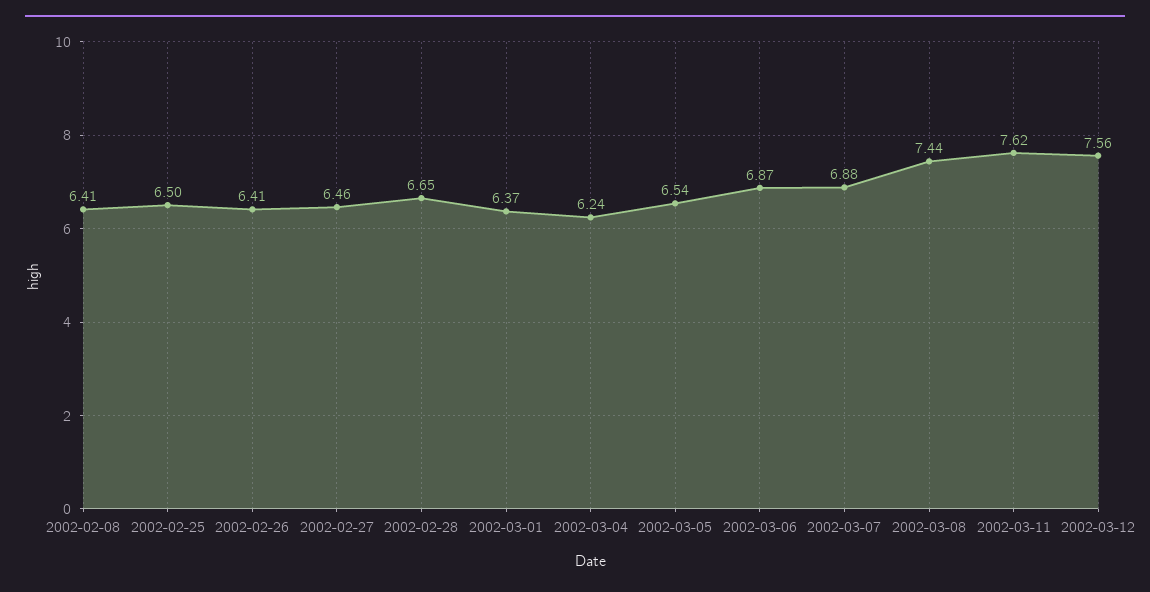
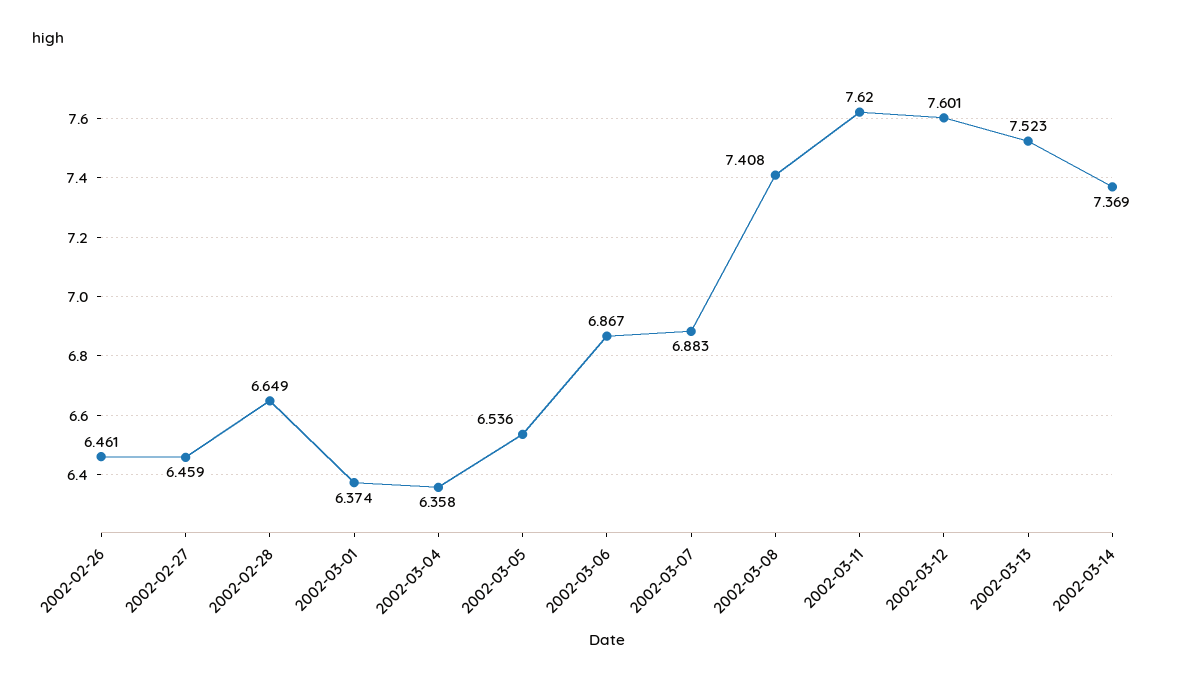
2002-02-08: 6.41 -> none
2002-02-25: 6.5 -> none
2002-02-26: 6.41 -> 6.461
2002-03-04: 6.24 -> 6.358
2002-03-08: 7.44 -> 7.408
2002-03-12: 7.56 -> 7.601
2002-03-13: none -> 7.523
2002-03-14: none -> 7.369

